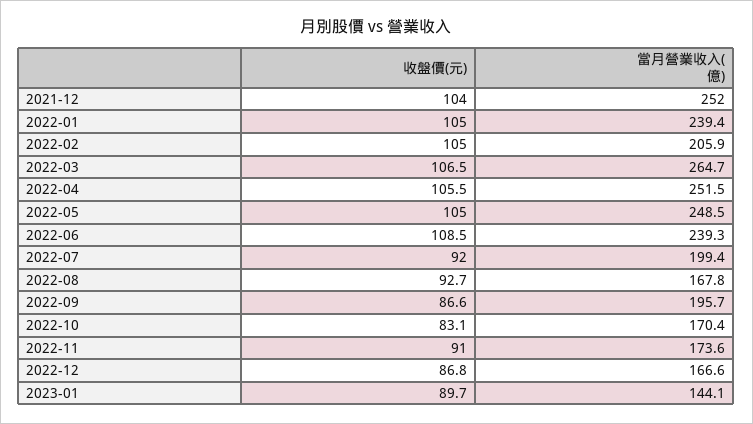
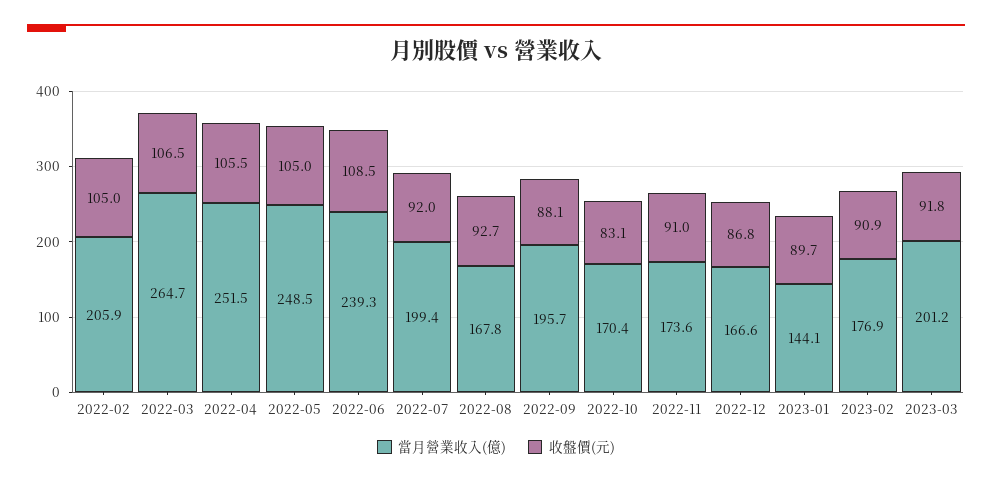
收盤價(元), 2021-12: 104 -> none
當月營業收入(億), 2021-12: 252 -> none
收盤價(元), 2022-01: 105 -> none
當月營業收入(億), 2022-01: 239.4 -> none
收盤價(元), 2022-09: 86.6 -> 88.1
當月營業收入(億), 2023-02: none -> 176.9
收盤價(元), 2023-02: none -> 90.9
當月營業收入(億), 2023-03: none -> 201.2
收盤價(元), 2023-03: none -> 91.8

